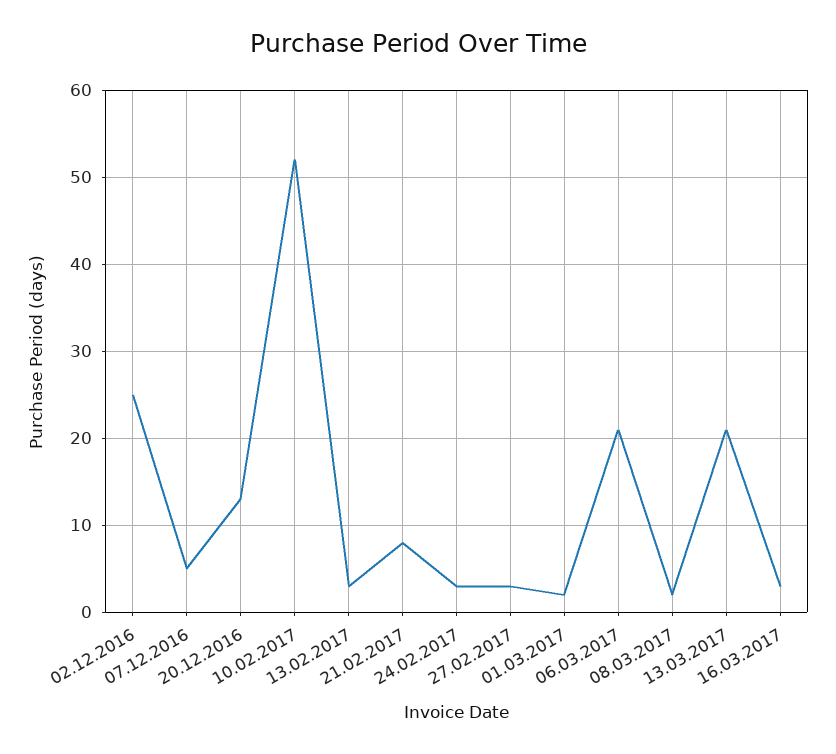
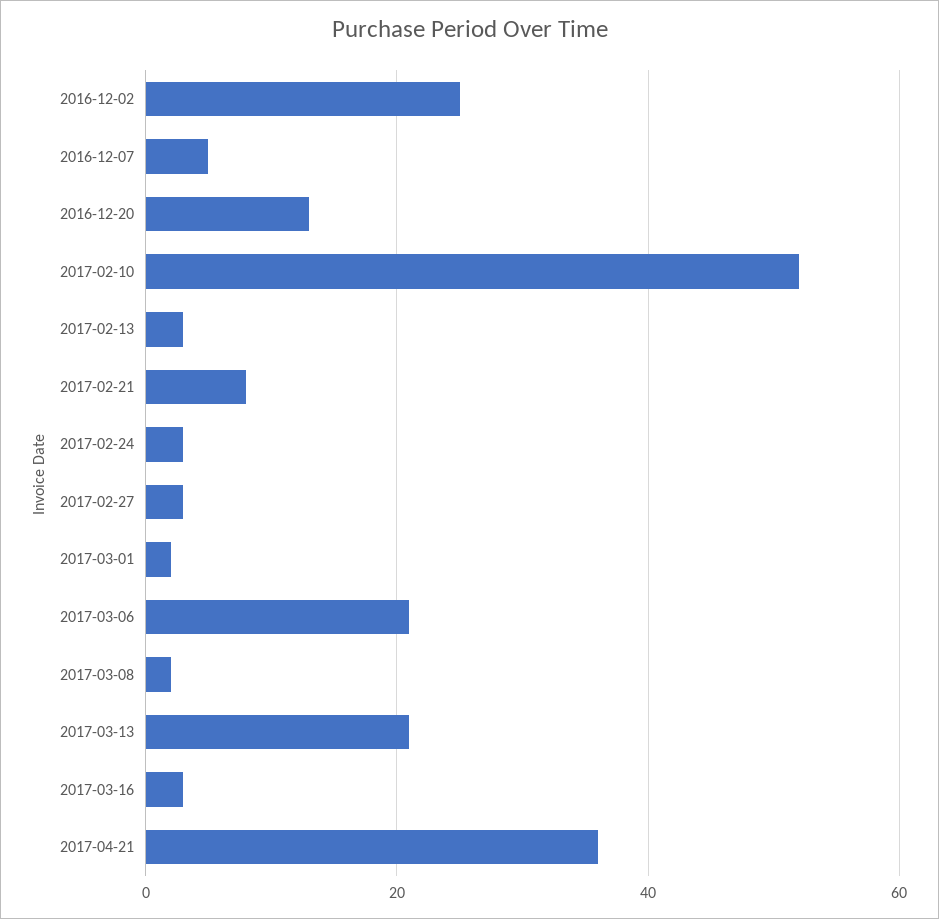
2017-04-21: none -> 35

